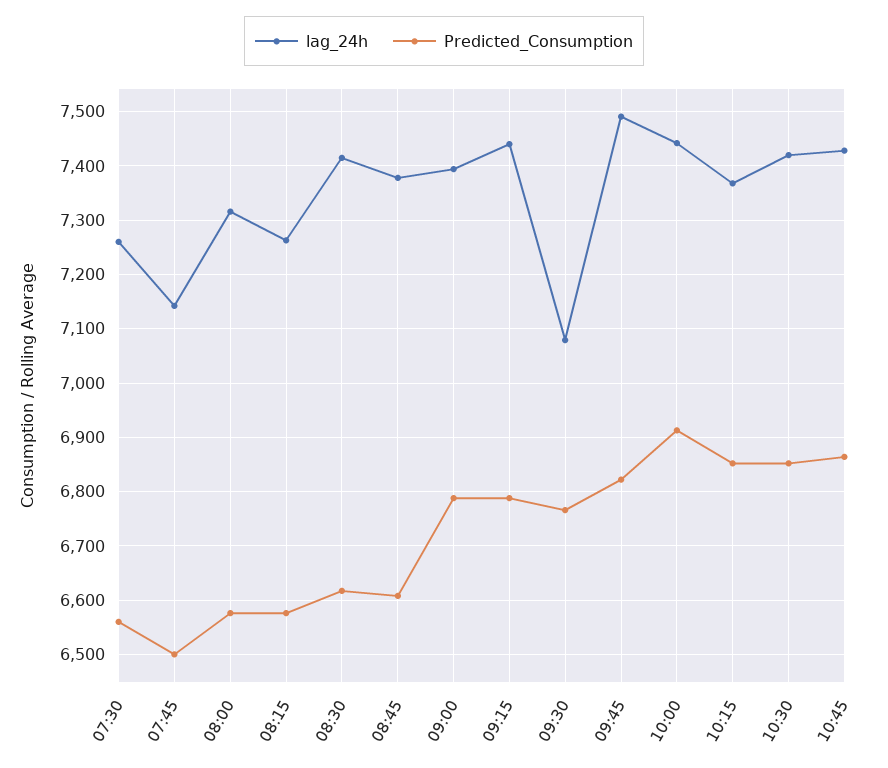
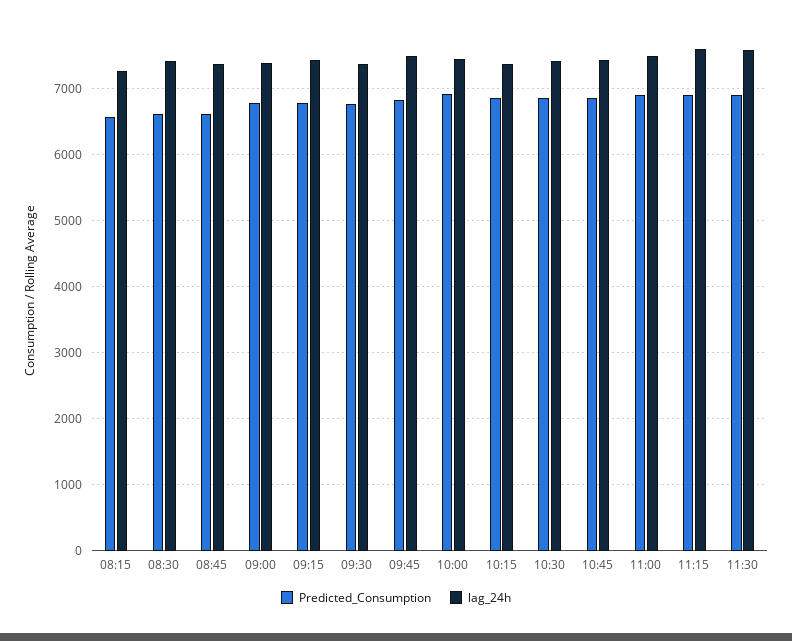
lag_24h, 07:30: 7260 -> none
Predicted_Consumption, 07:30: 6560 -> none
lag_24h, 07:45: 7140 -> none
Predicted_Consumption, 07:45: 6500 -> none
lag_24h, 08:00: 7320 -> none
Predicted_Consumption, 08:00: 6580 -> none
lag_24h, 09:30: 7080 -> 7400
Predicted_Consumption, 11:00: none -> 6900
lag_24h, 11:00: none -> 7500
Predicted_Consumption, 11:15: none -> 6900
lag_24h, 11:15: none -> 7600
Predicted_Consumption, 11:30: none -> 6900
lag_24h, 11:30: none -> 7600

